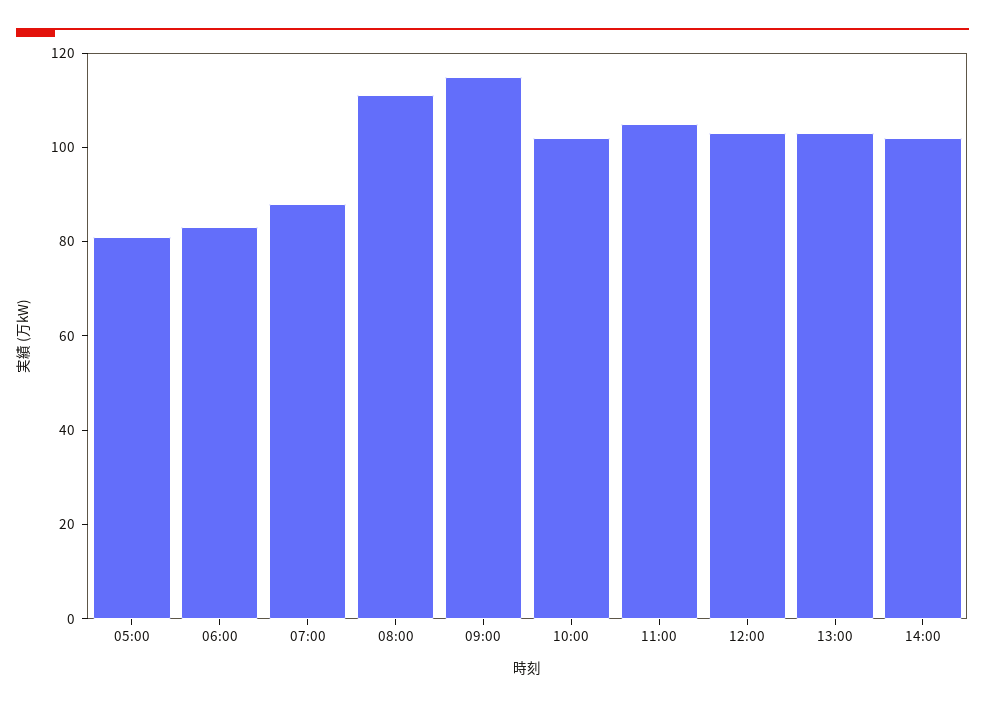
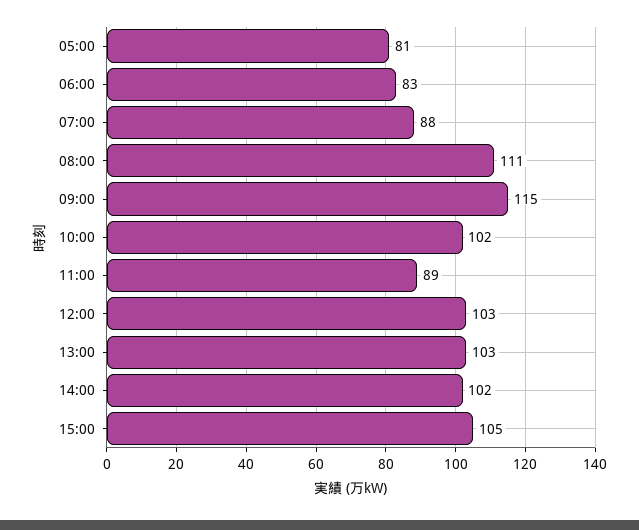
11:00: 105 -> 89
15:00: none -> 105

